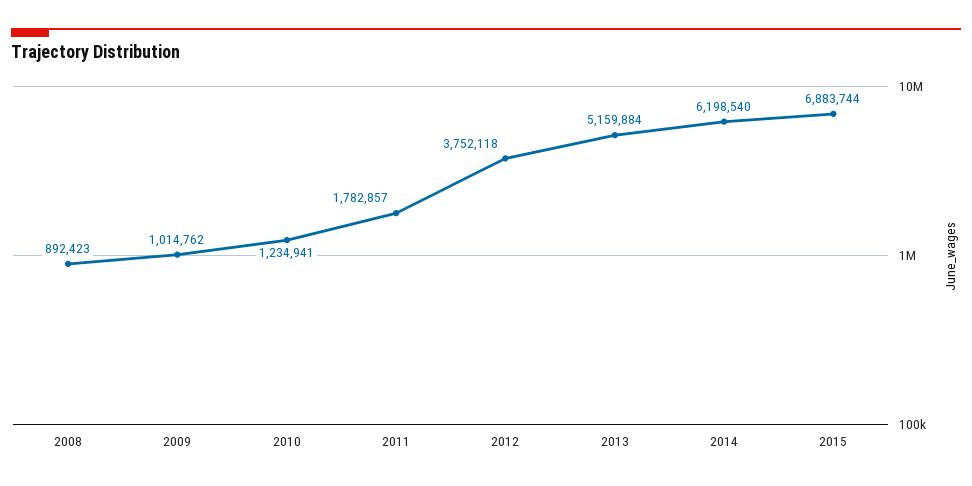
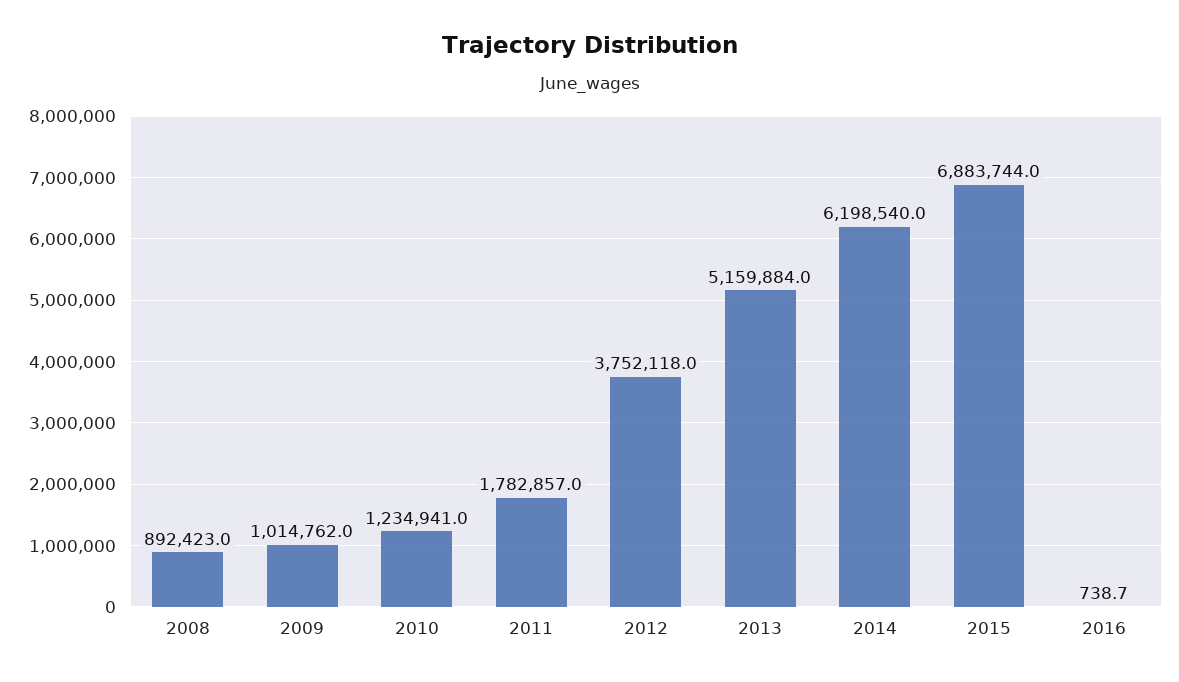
2016: none -> 738.7

